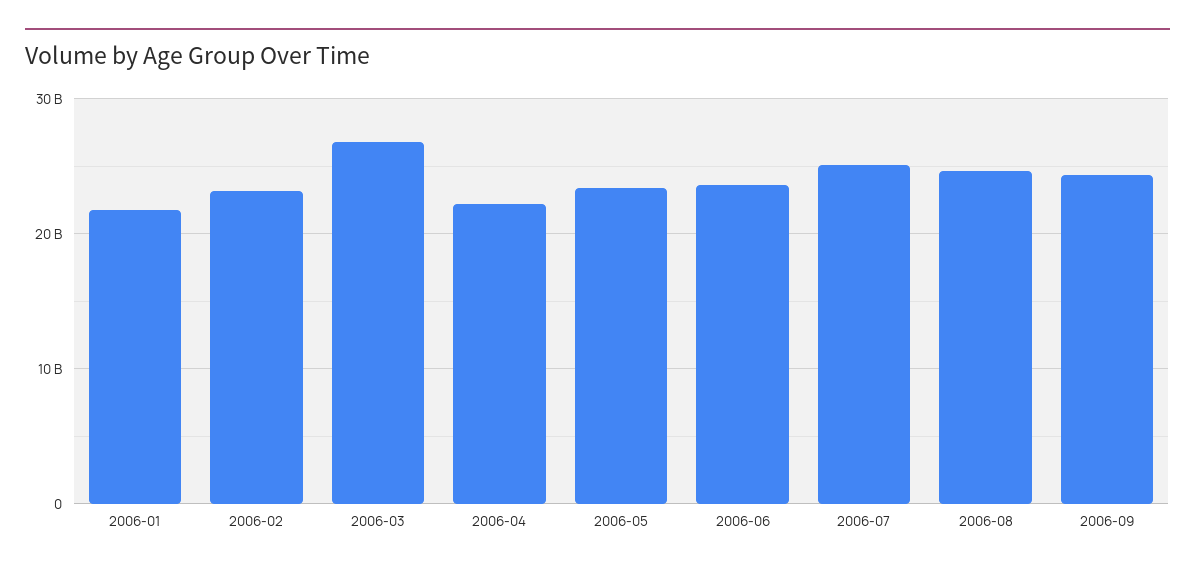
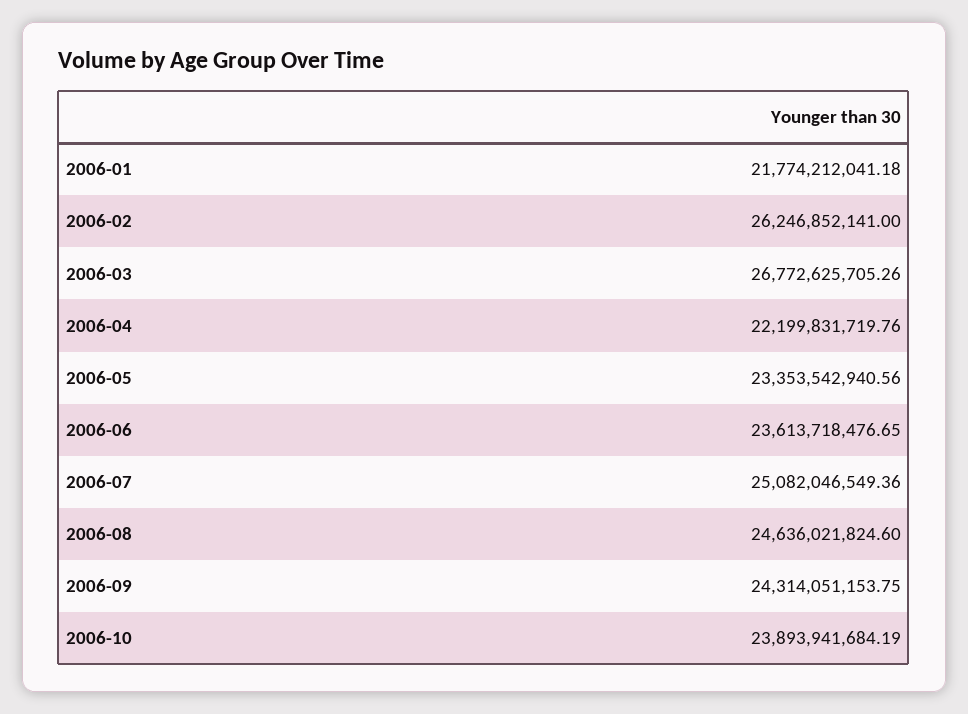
2006-02: 23000000000 -> 26246852141
2006-10: none -> 23893941684.19

